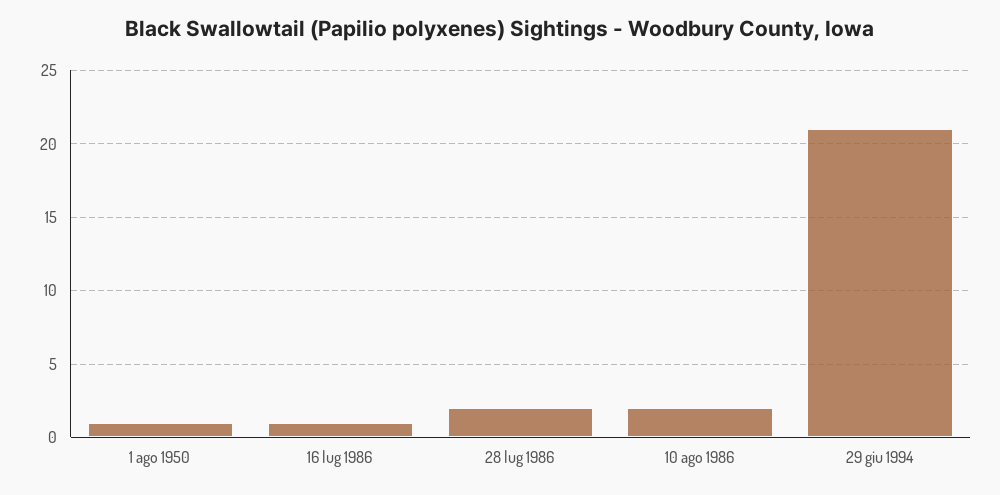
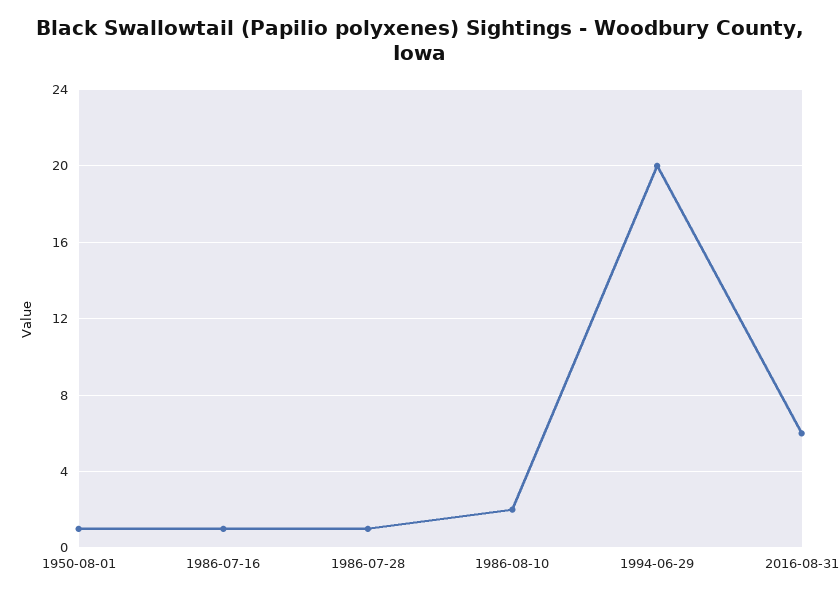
28 lug 1986: 2 -> 1
29 giu 1994: 21 -> 20
2016-08-31: none -> 6

